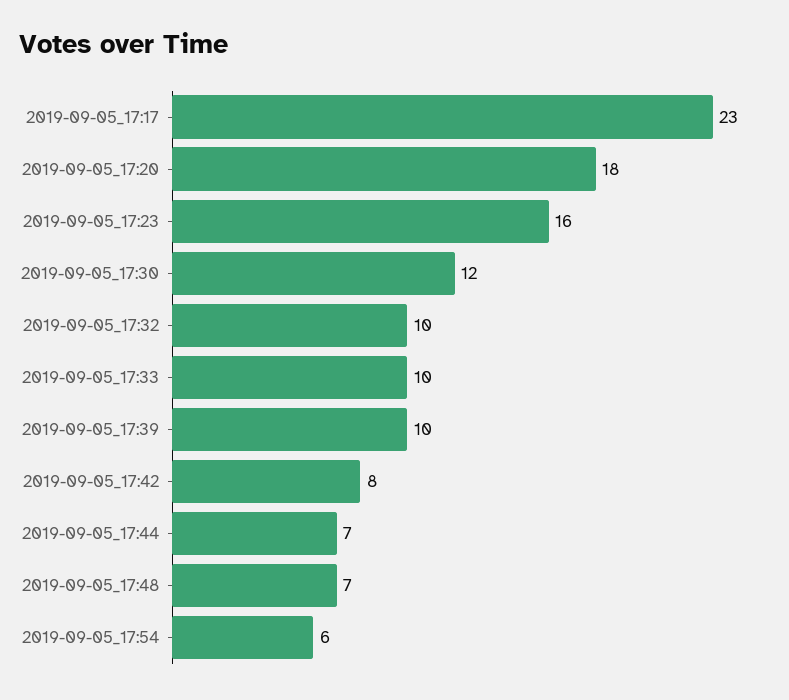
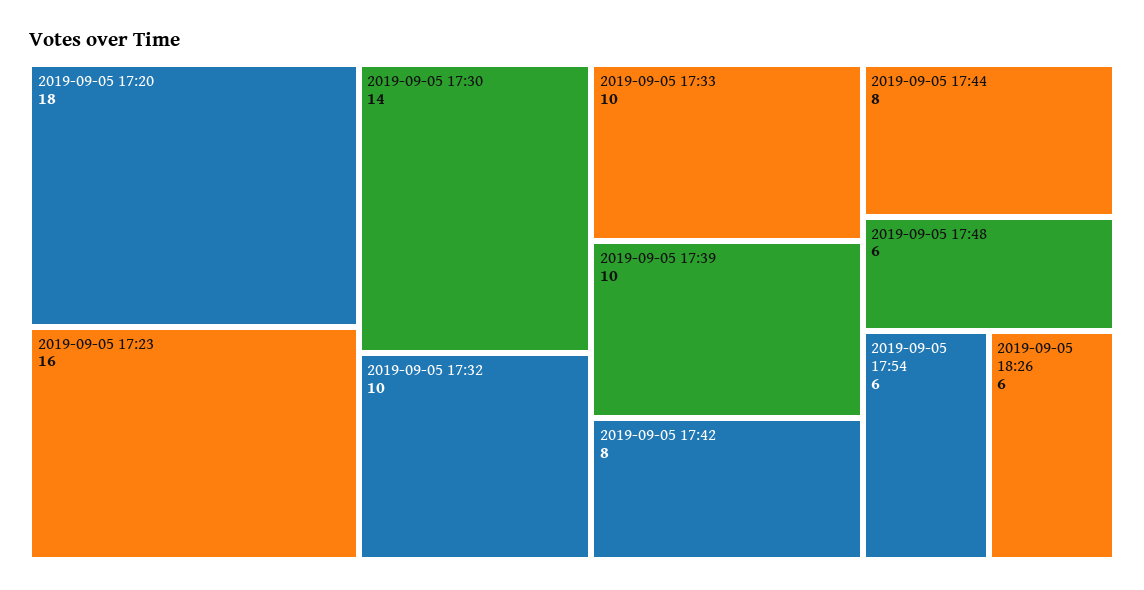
2019-09-05_17:17: 23 -> none
2019-09-05_17:30: 12 -> 14
2019-09-05_17:44: 7 -> 8
2019-09-05_17:48: 7 -> 6
2019-09-05 18:26: none -> 6

